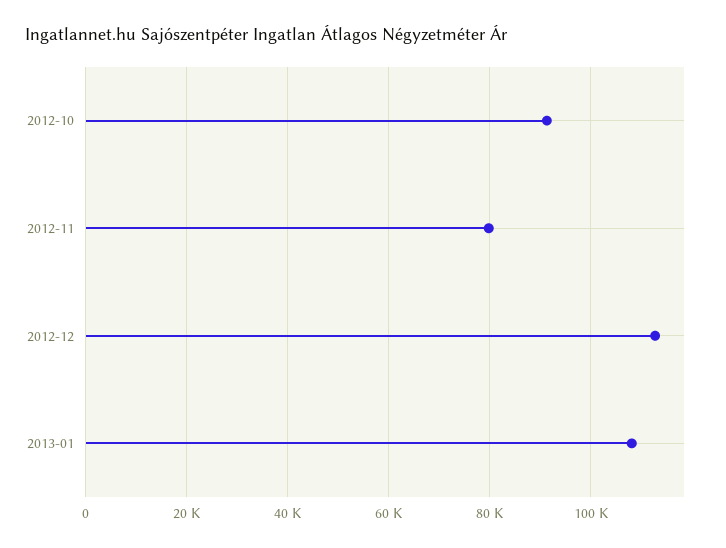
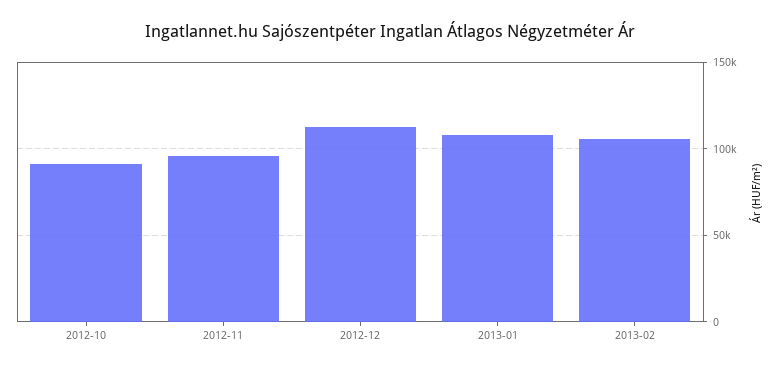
2012-11: 80000 -> 95000
2013-02: none -> 105000

